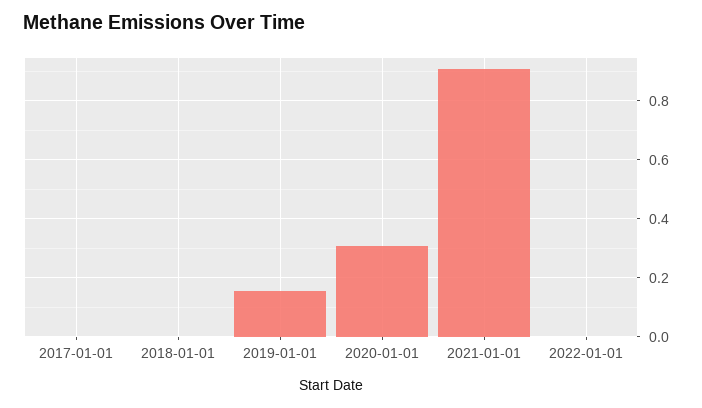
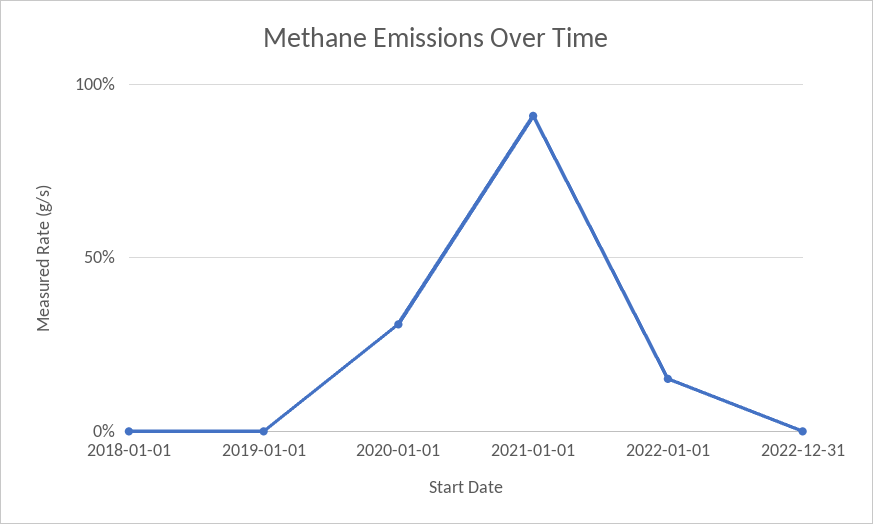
2017-01-01: 0 -> none
2019-01-01: 0.15 -> 0
2022-01-01: 0 -> 0.15
2022-12-31: none -> 0

